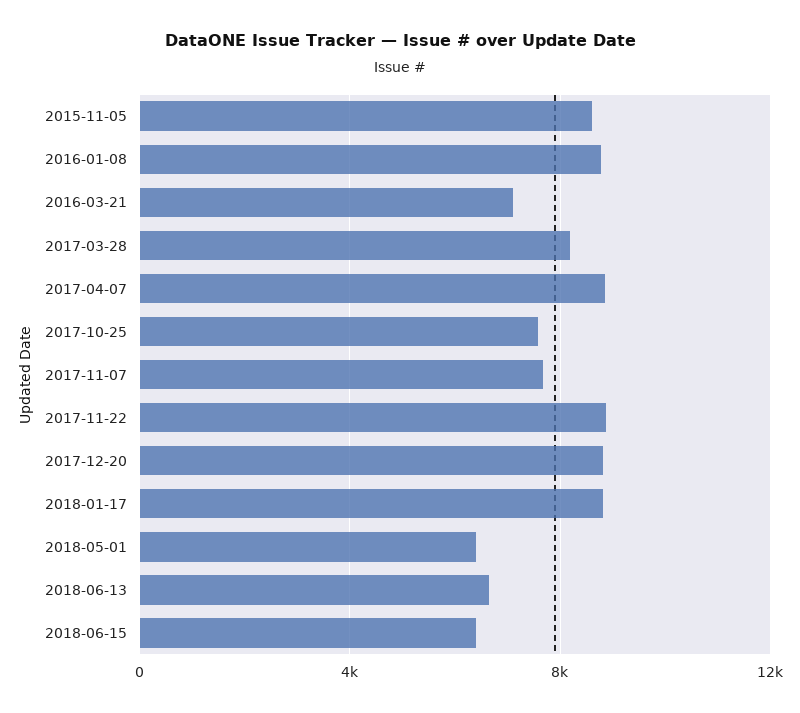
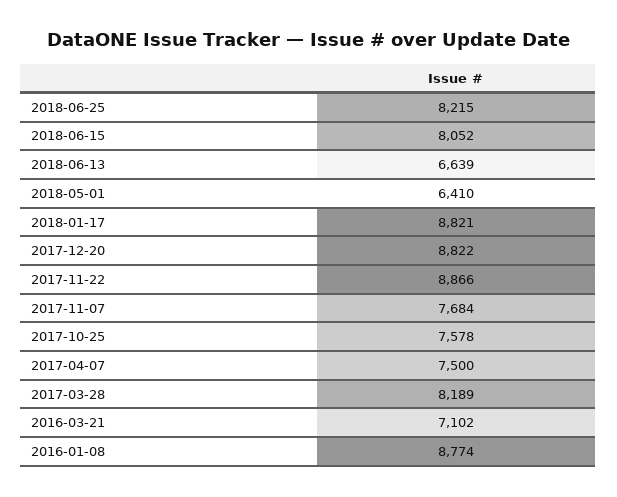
2015-11-05: 8500 -> none
2017-04-07: 9000 -> 7500
2018-06-15: 6500 -> 8052
2018-06-25: none -> 8215

